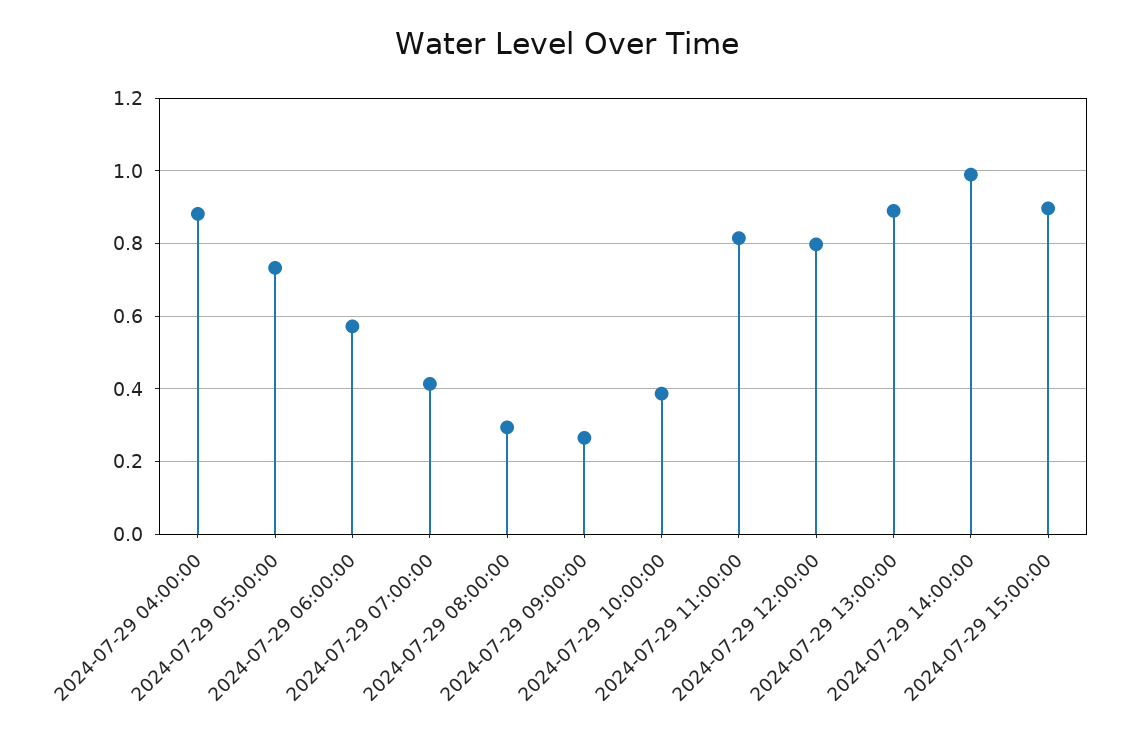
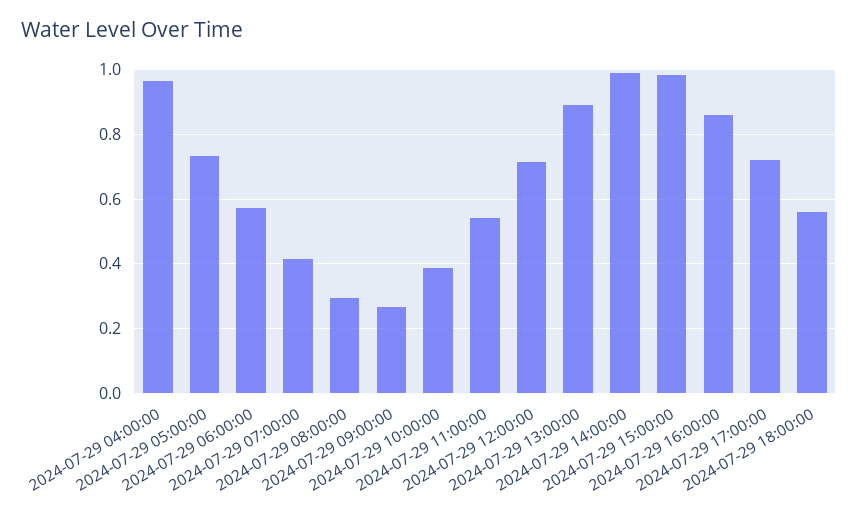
2024-07-29 04:00:00: 0.88 -> 0.96
2024-07-29 11:00:00: 0.82 -> 0.54
2024-07-29 12:00:00: 0.8 -> 0.72
2024-07-29 15:00:00: 0.9 -> 0.98
2024-07-29 16:00:00: none -> 0.86
2024-07-29 17:00:00: none -> 0.72
2024-07-29 18:00:00: none -> 0.56

